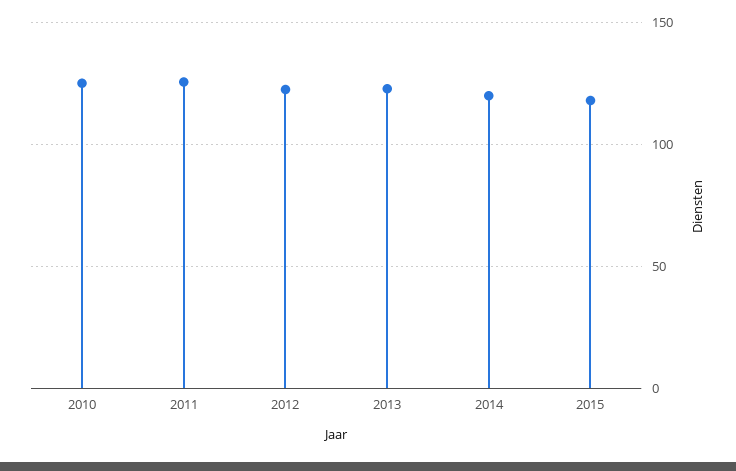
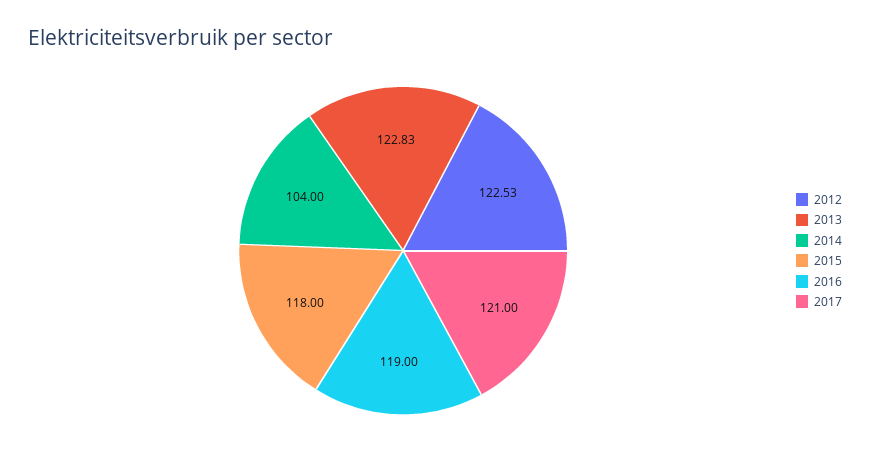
2010: 125 -> none
2011: 125 -> none
2014: 120 -> 104
2016: none -> 119
2017: none -> 121

